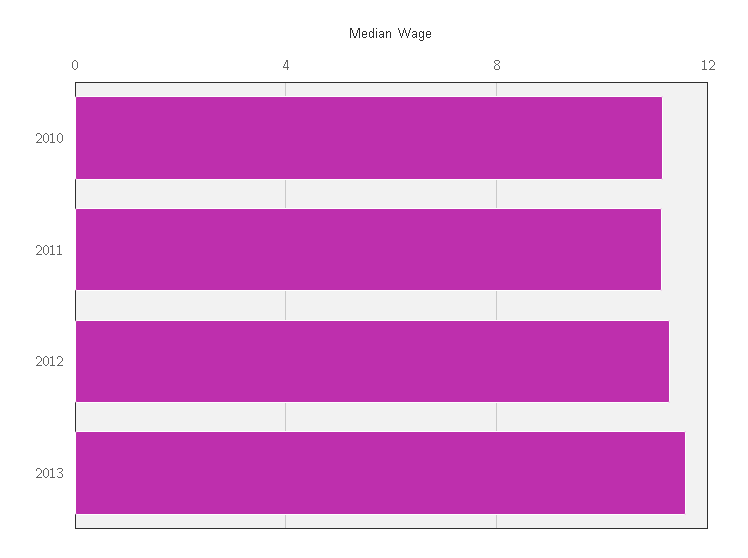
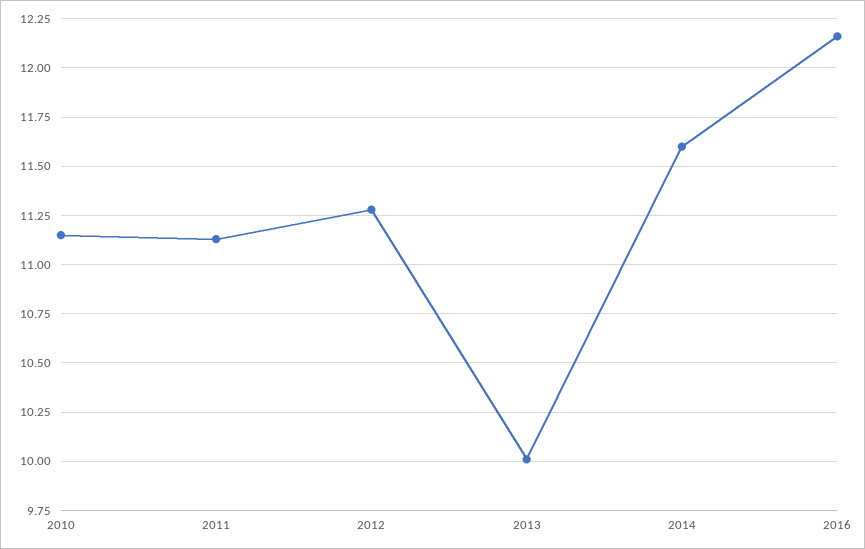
2013: 11.5 -> 10
2014: none -> 11.6
2016: none -> 12.15

